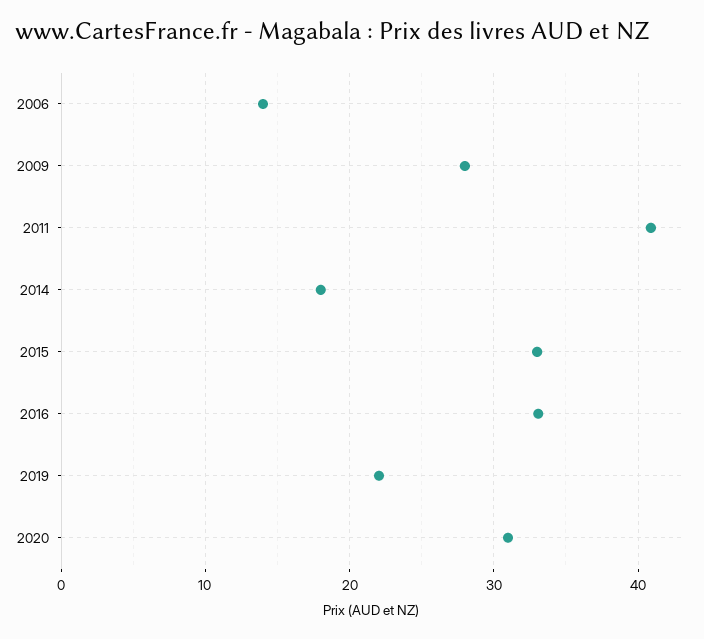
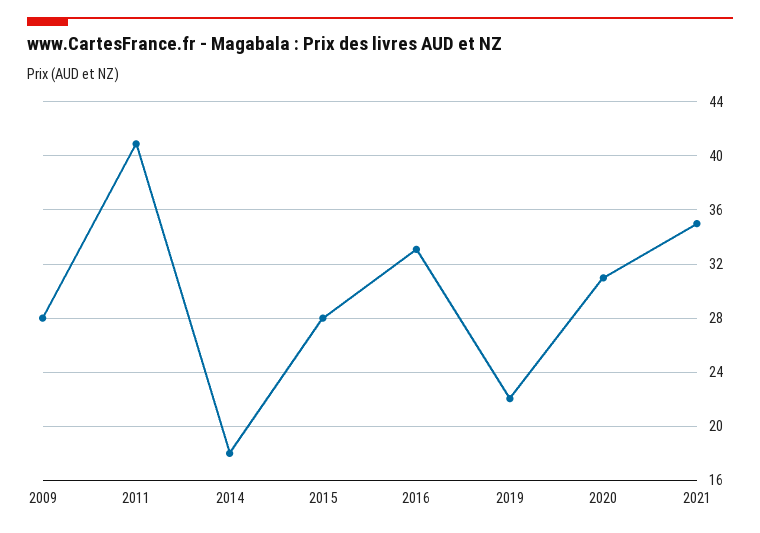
2006: 14 -> none
2015: 33 -> 28
2021: none -> 35

